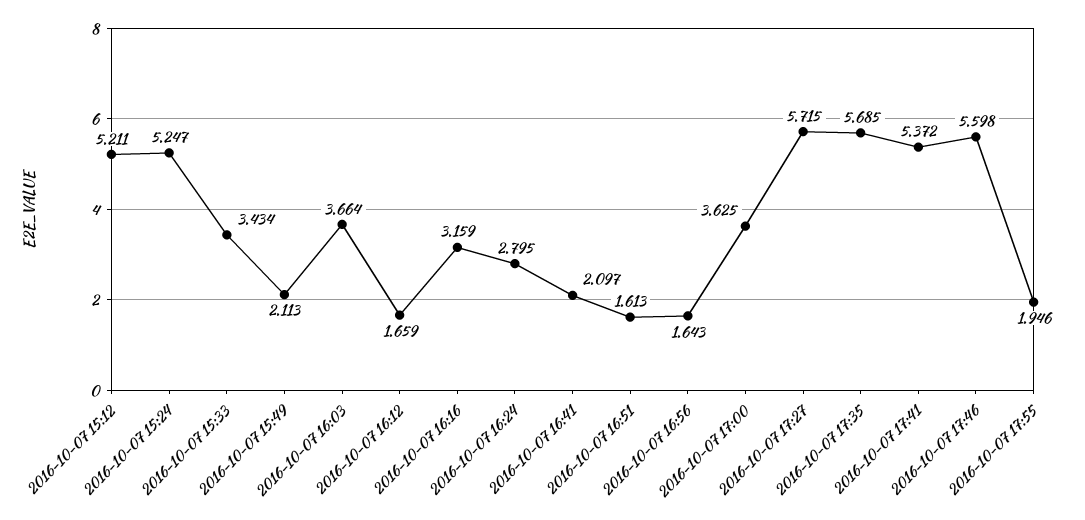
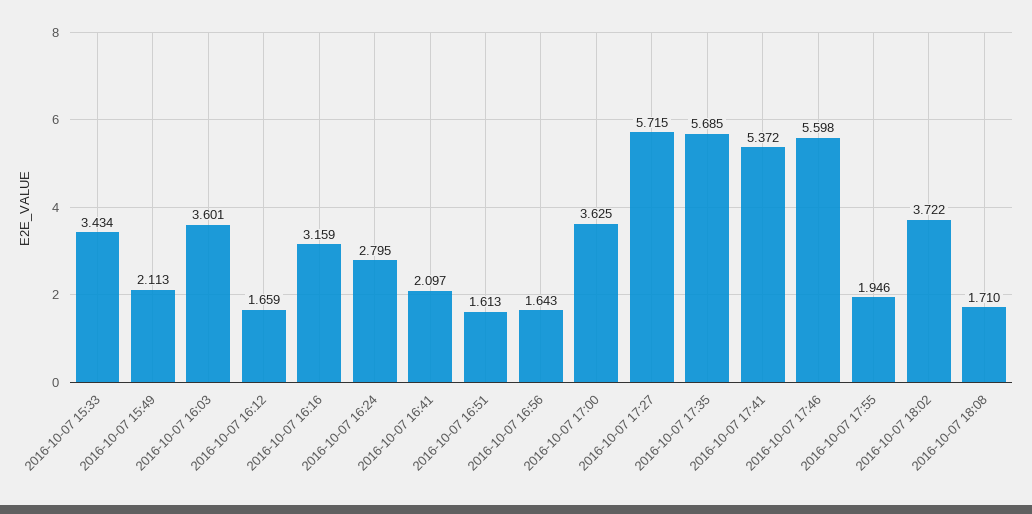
2016-10-07 15:12: 5.211 -> none
2016-10-07 15:24: 5.247 -> none
2016-10-07 16:03: 3.664 -> 3.601
2016-10-07 18:02: none -> 3.722
2016-10-07 18:08: none -> 1.71

